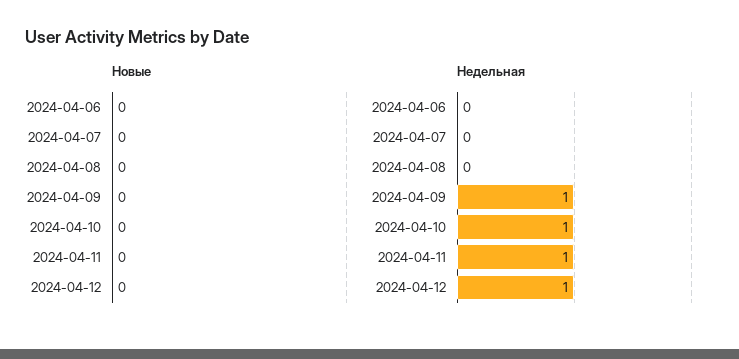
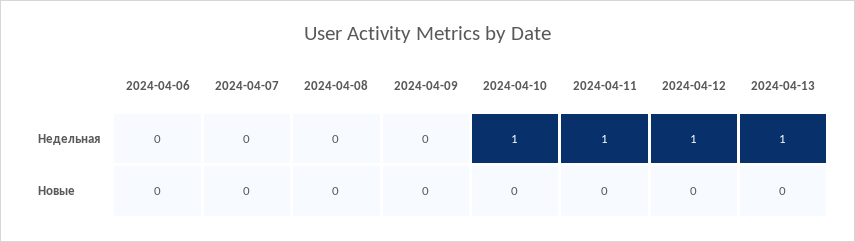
Недельная, 2024-04-09: 1 -> 0
Недельная, 2024-04-13: none -> 1
Новые, 2024-04-13: none -> 0

